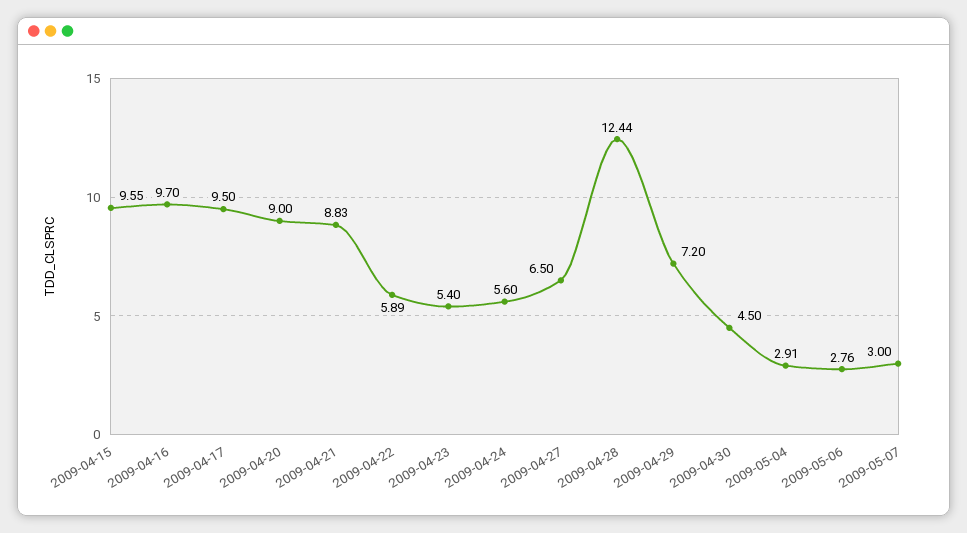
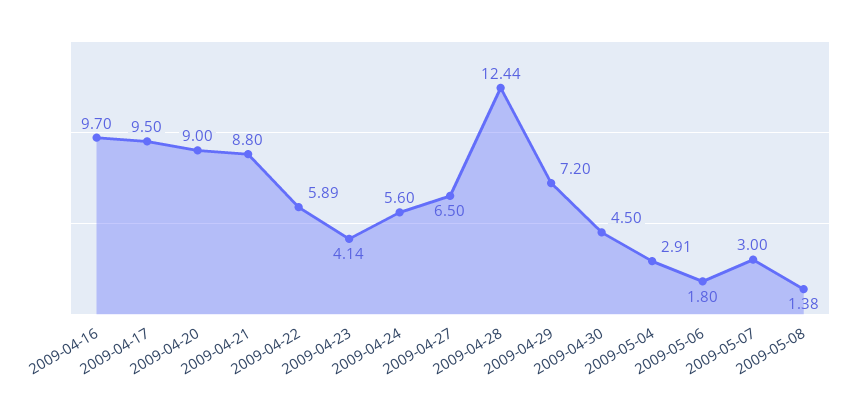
2009-04-15: 9.55 -> none
2009-04-21: 8.83 -> 8.8
2009-04-23: 5.4 -> 4.14
2009-05-06: 2.76 -> 1.8
2009-05-08: none -> 1.38

